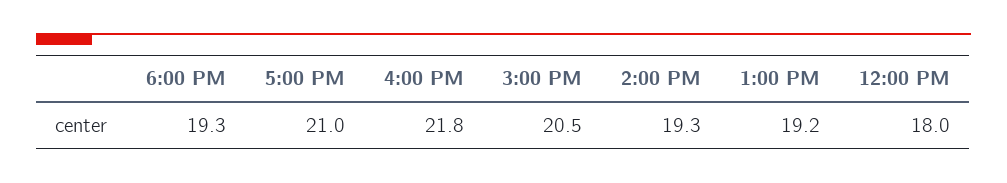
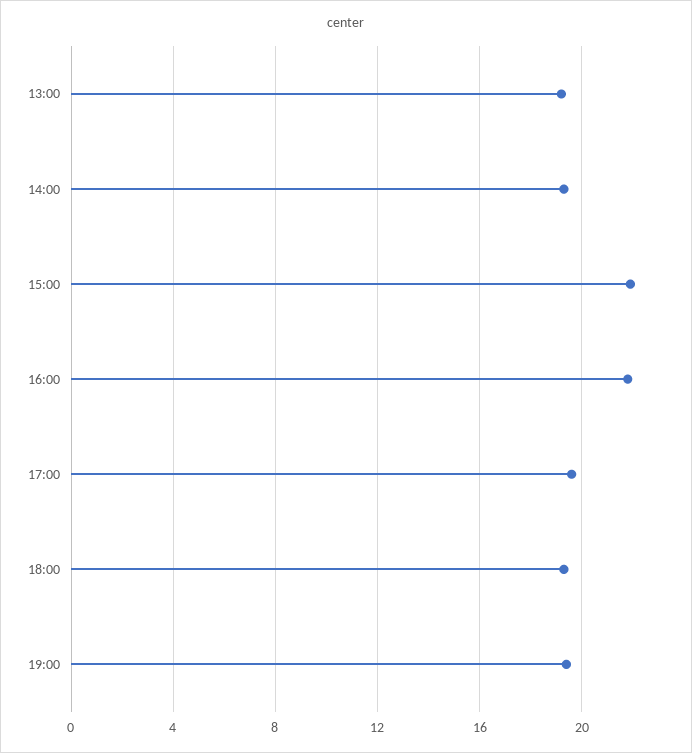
5:00 PM: 21 -> 19.5
3:00 PM: 20.5 -> 22
12:00 PM: 18 -> none
19:00: none -> 19.5

